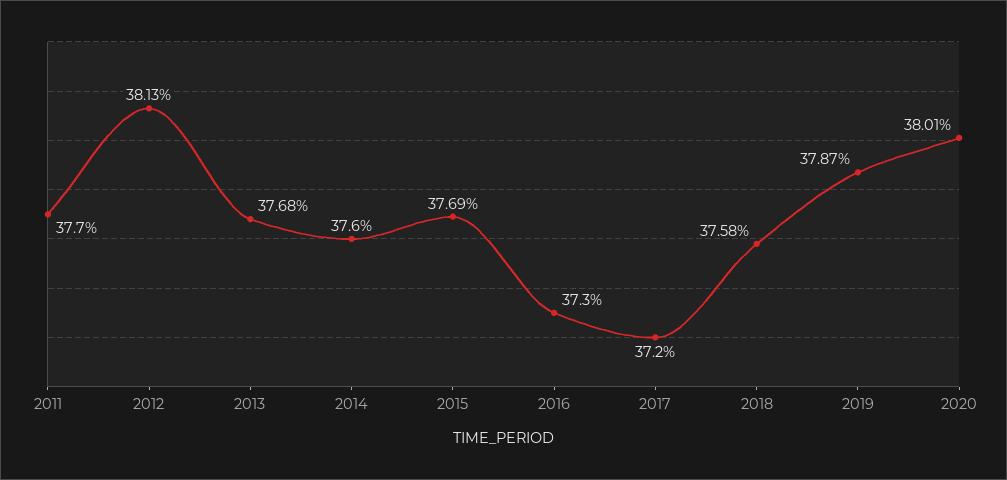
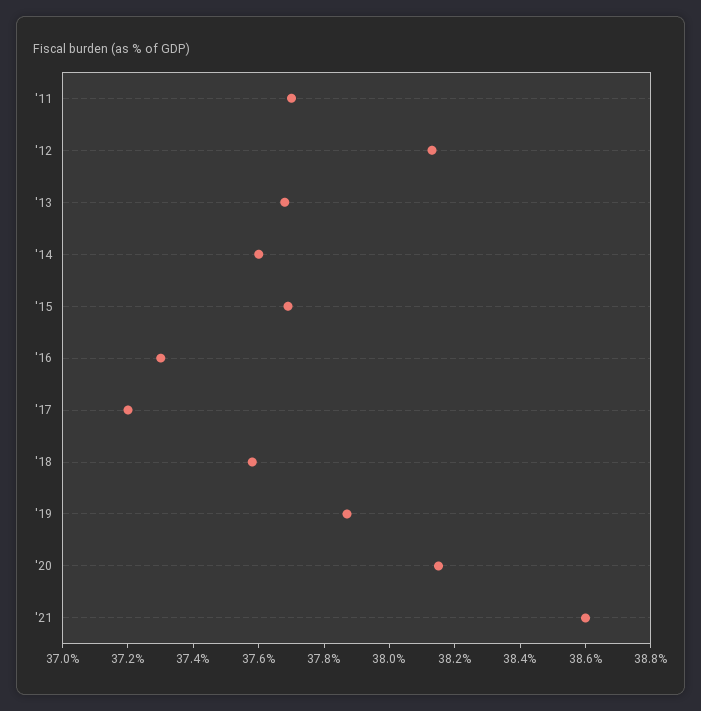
2020: 38.01 -> 38.15
'21: none -> 38.6

